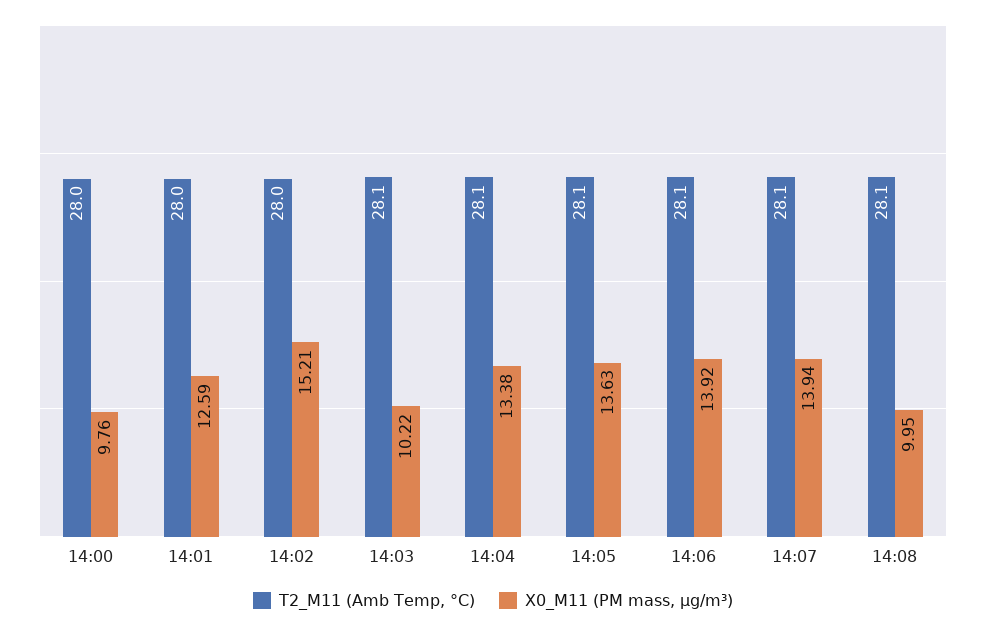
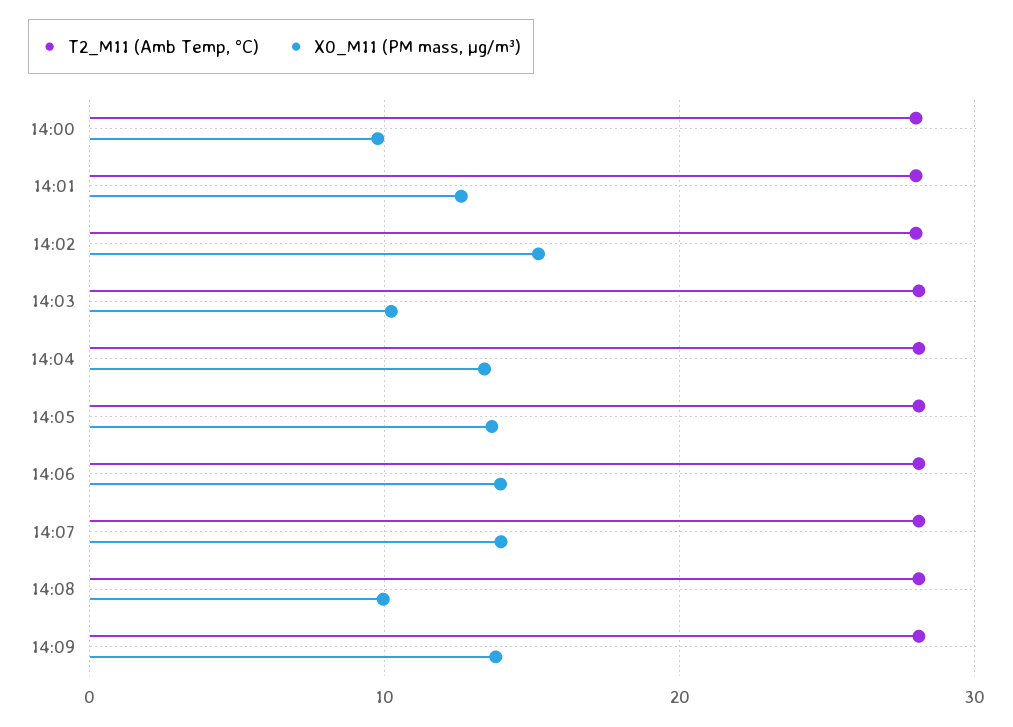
T2_M11 (Amb Temp, °C), 14:09: none -> 28
X0_M11 (PM mass, µg/m³), 14:09: none -> 14

